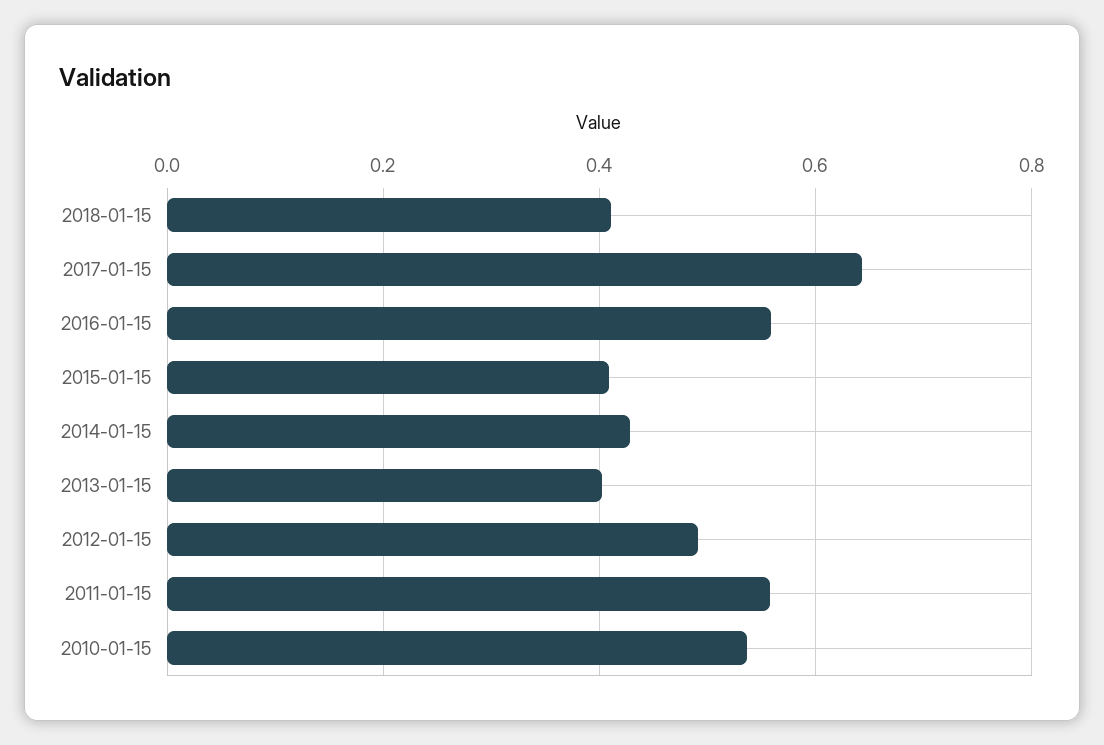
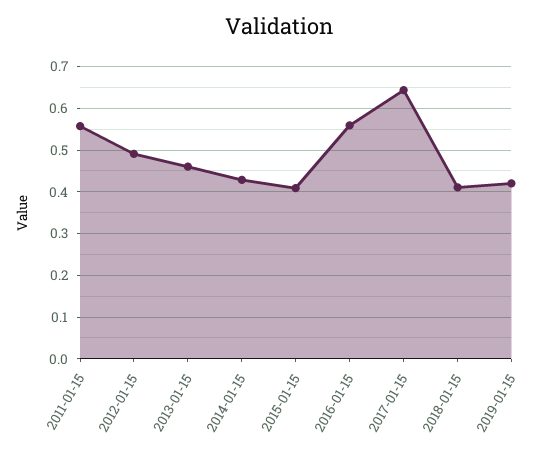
2013-01-15: 0.4 -> 0.46
2010-01-15: 0.54 -> none
2019-01-15: none -> 0.42

